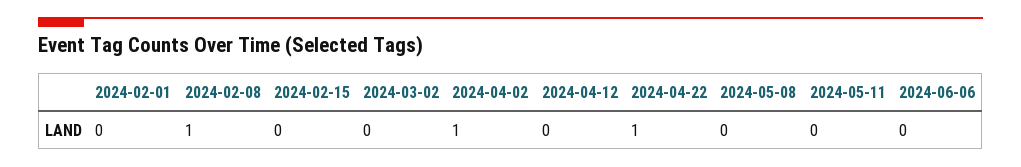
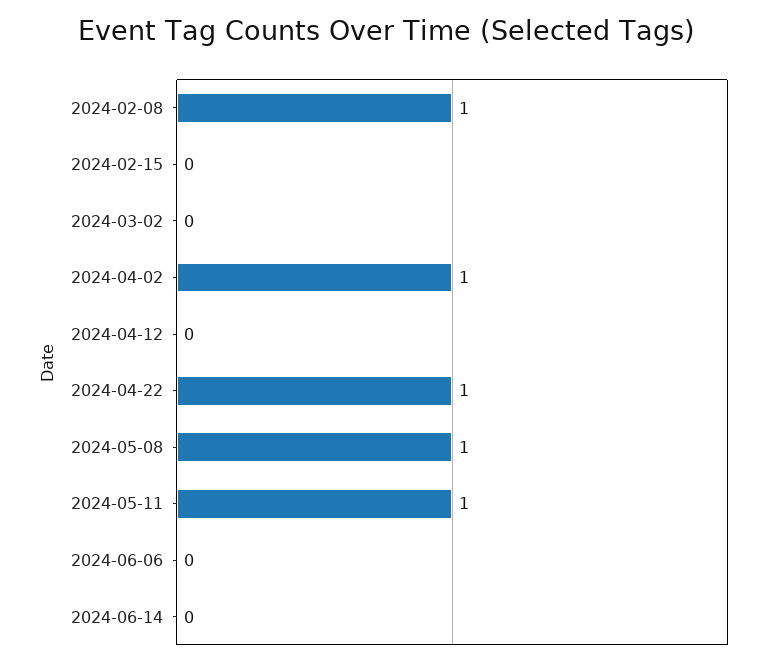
2024-02-01: 0 -> none
2024-05-08: 0 -> 1
2024-05-11: 0 -> 1
2024-06-14: none -> 0

